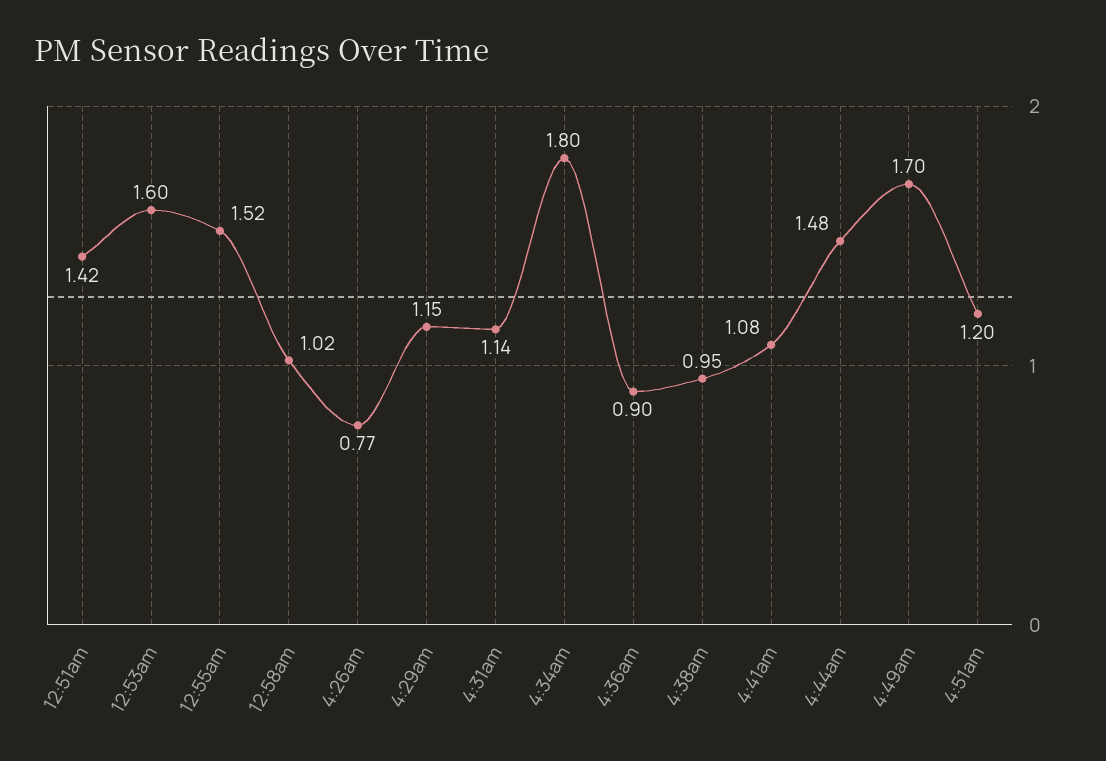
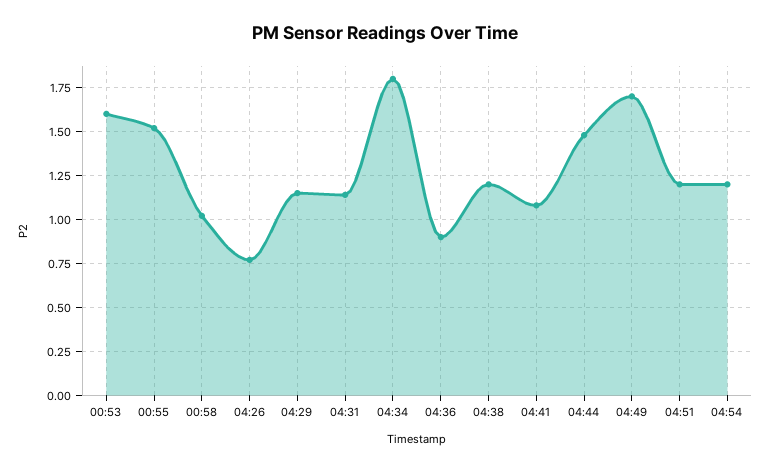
12:51am: 1.42 -> none
4:38am: 0.95 -> 1.2
04:54: none -> 1.2

